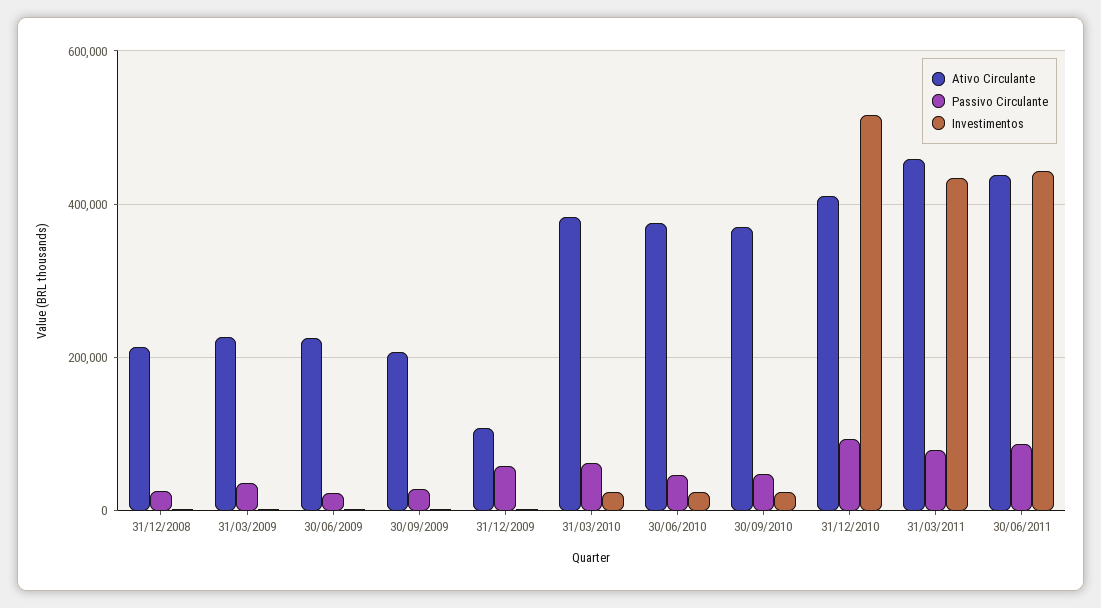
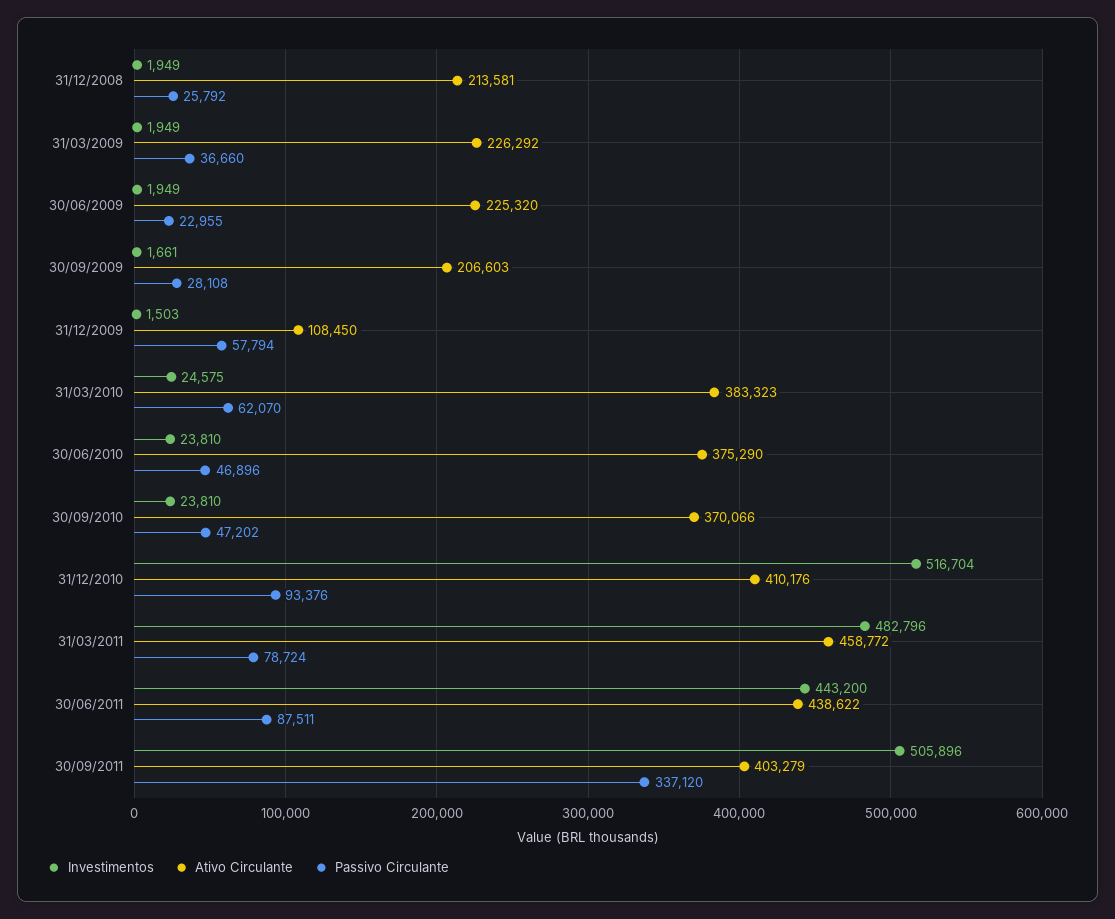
Investimentos, 31/03/2011: 440000 -> 482796
Investimentos, 30/09/2011: none -> 505896
Ativo Circulante, 30/09/2011: none -> 403279
Passivo Circulante, 30/09/2011: none -> 337120

